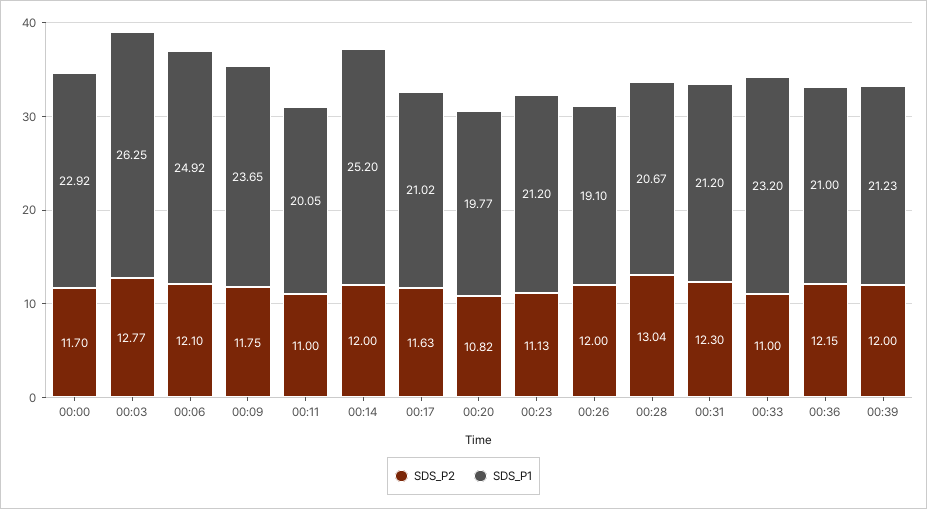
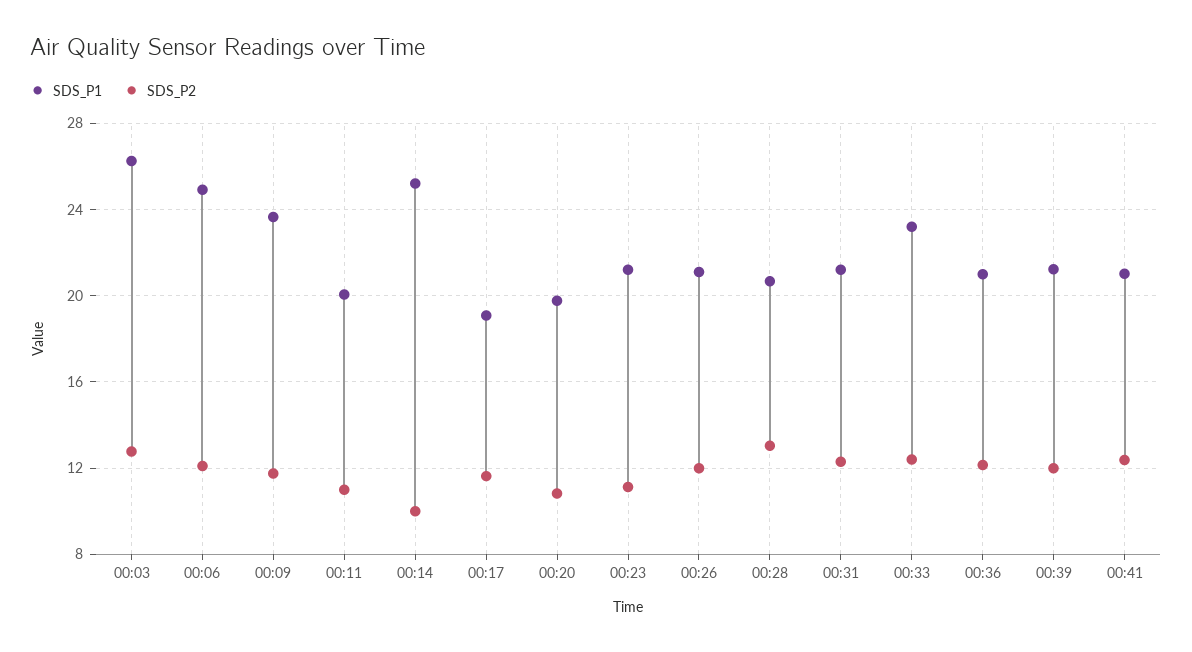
SDS_P2, 00:00: 11.7 -> none
SDS_P1, 00:00: 22.92 -> none
SDS_P2, 00:14: 12 -> 10
SDS_P1, 00:17: 21.02 -> 19
SDS_P1, 00:26: 19.1 -> 21
SDS_P2, 00:33: 11 -> 12.5
SDS_P1, 00:41: none -> 21
SDS_P2, 00:41: none -> 12.5

